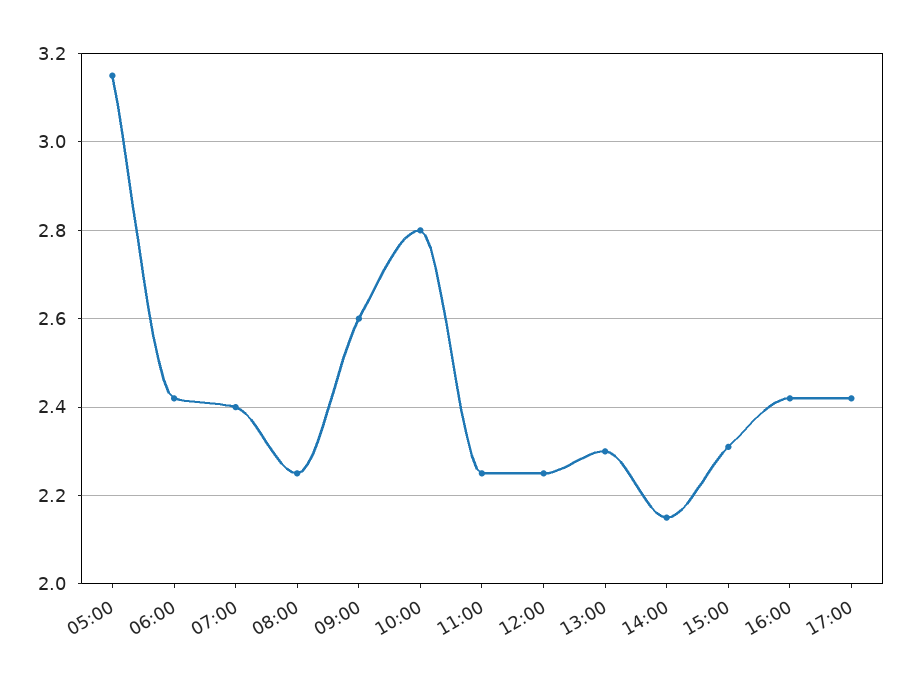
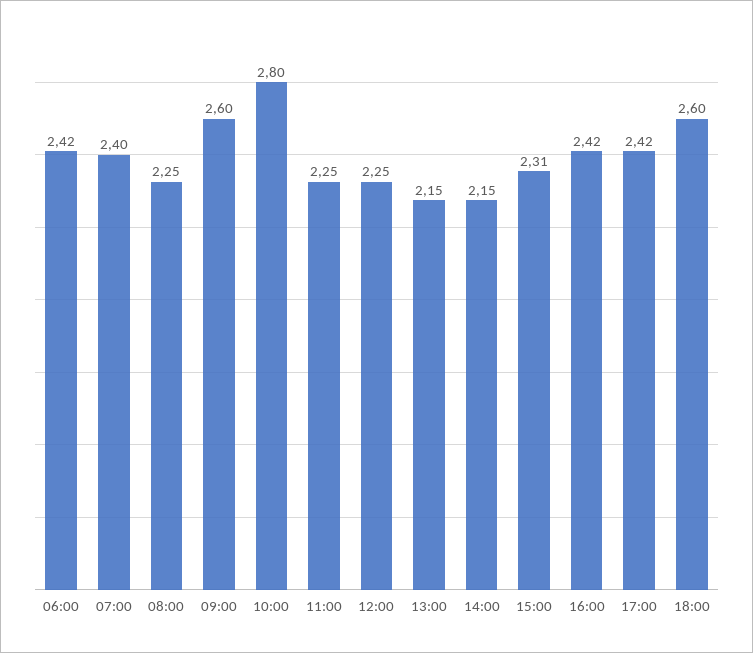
05:00: 3.15 -> none
13:00: 2.3 -> 2.15
18:00: none -> 2.6

